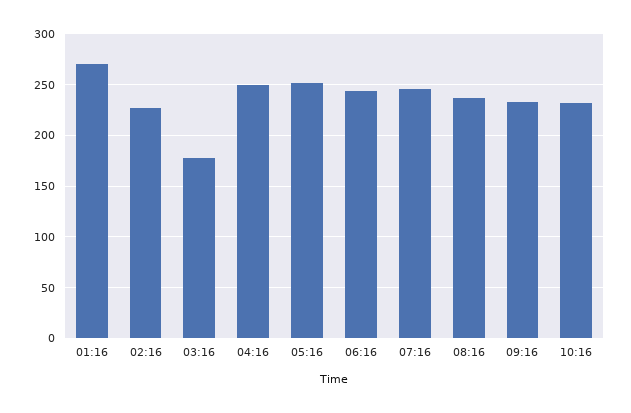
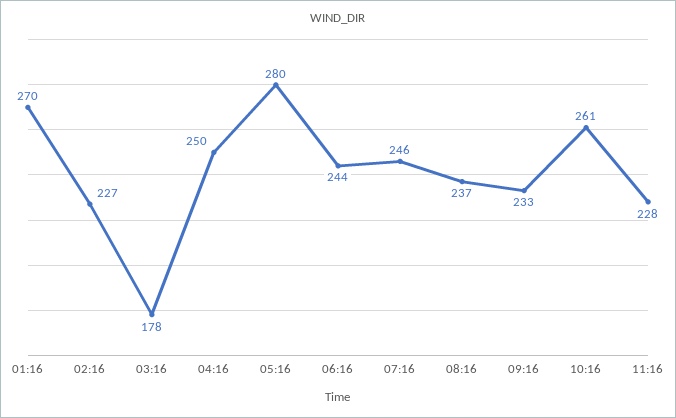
05:16: 250 -> 280
10:16: 230 -> 261
11:16: none -> 228

